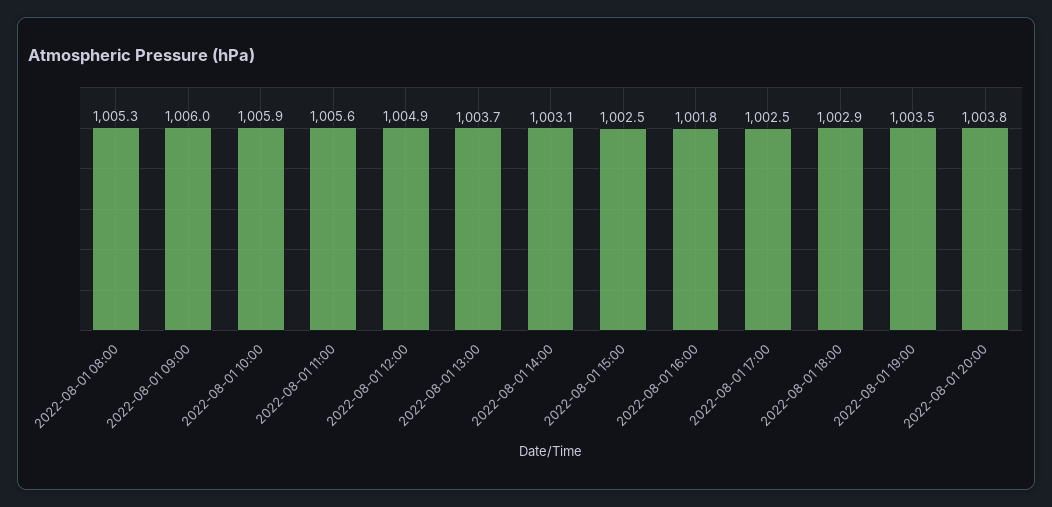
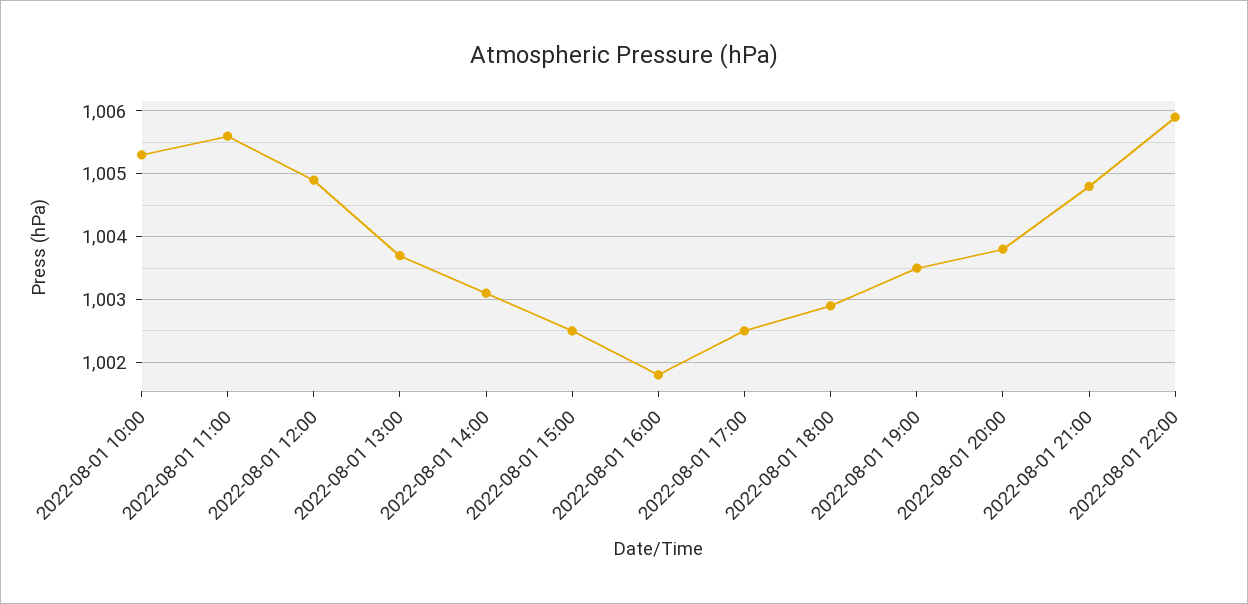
2022-08-01 08:00: 1005.3 -> none
2022-08-01 09:00: 1006 -> none
2022-08-01 10:00: 1005.9 -> 1005.3
2022-08-01 21:00: none -> 1004.8
2022-08-01 22:00: none -> 1005.9

